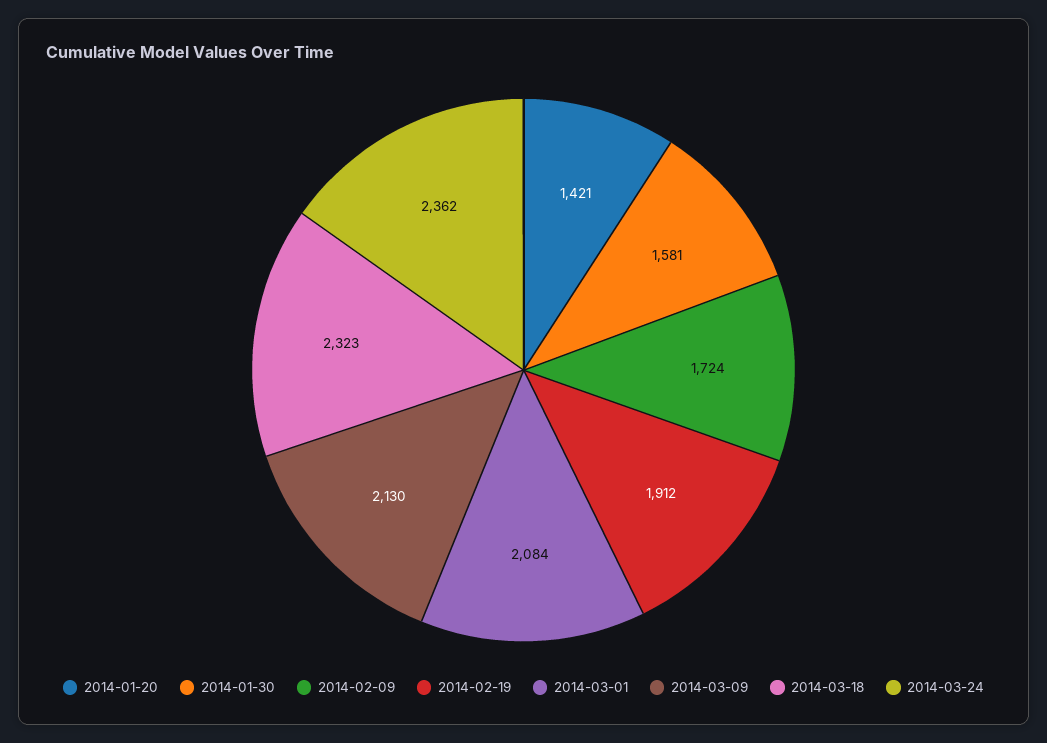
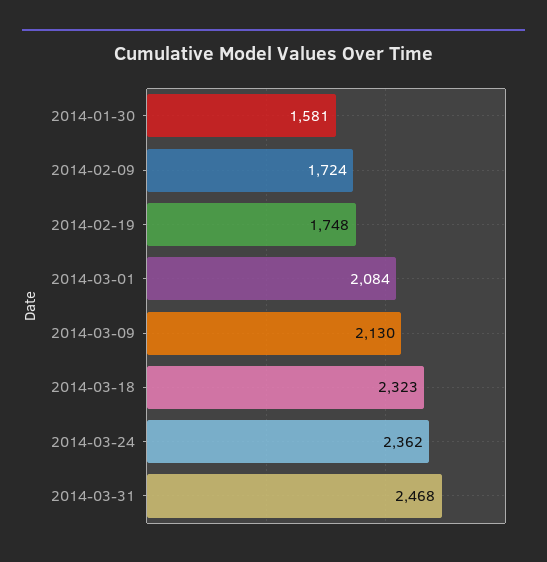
2014-01-20: 1421 -> none
2014-02-19: 1912 -> 1748
2014-03-31: none -> 2468

